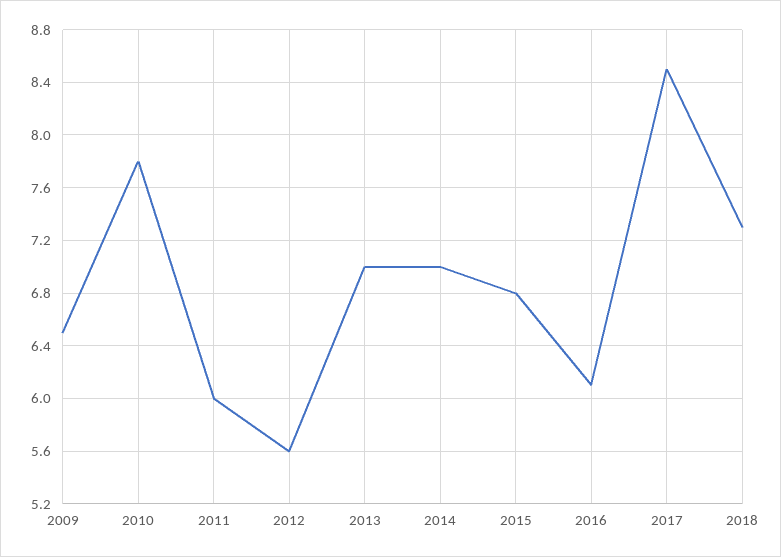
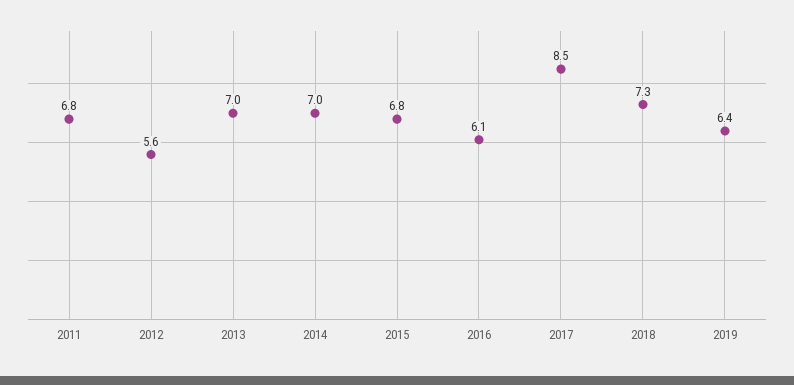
2009: 6.5 -> none
2010: 7.8 -> none
2011: 6 -> 6.8
2019: none -> 6.4

